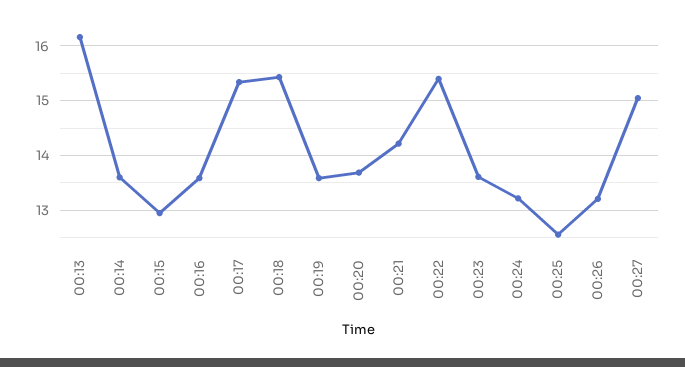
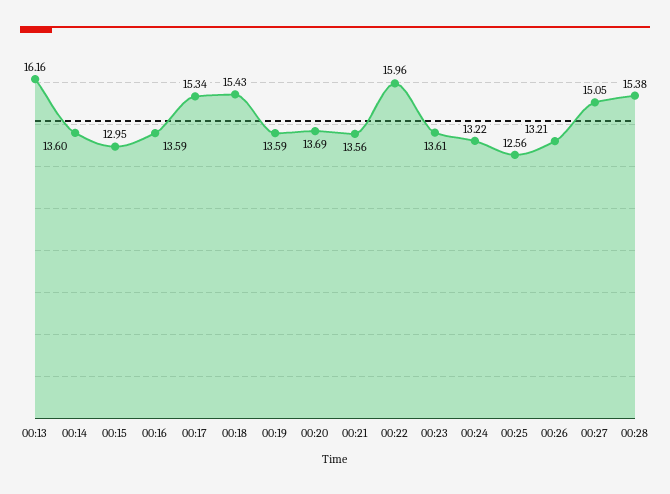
00:21: 14.2 -> 13.56
00:22: 15.4 -> 15.96
00:28: none -> 15.38

